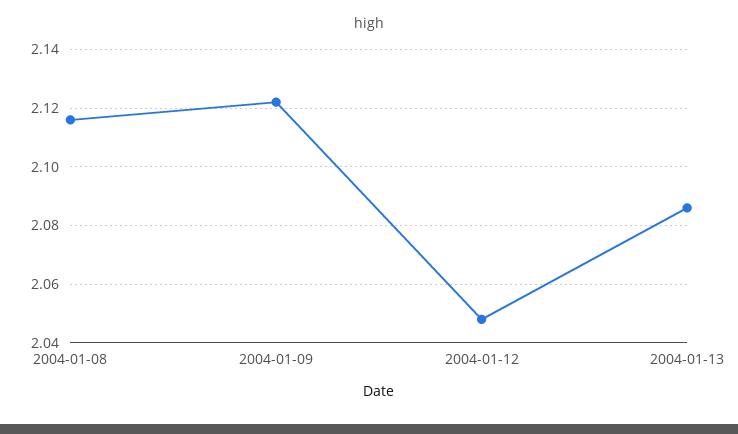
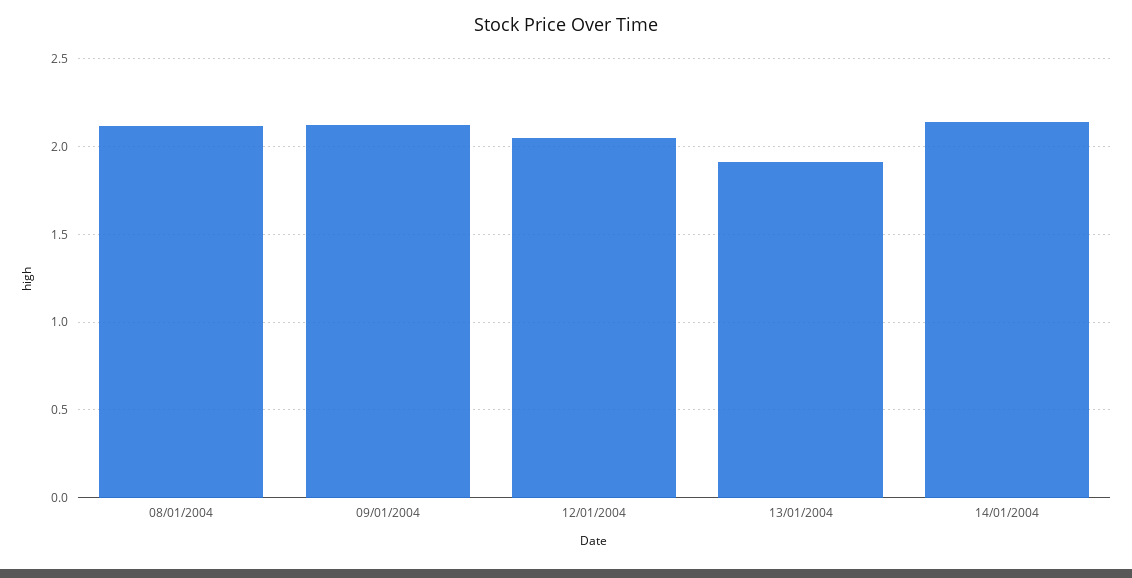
2004-01-13: 2.085 -> 1.9
14/01/2004: none -> 2.15

